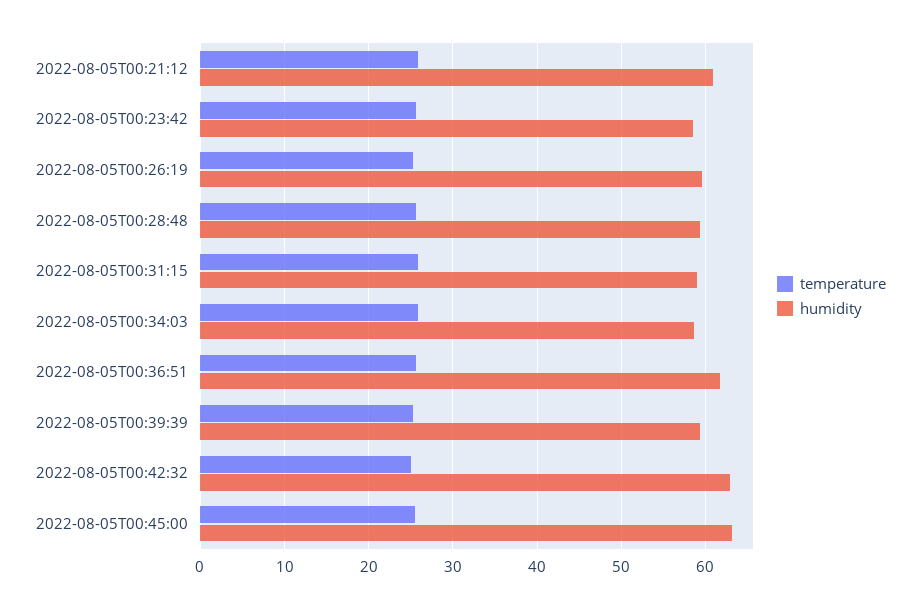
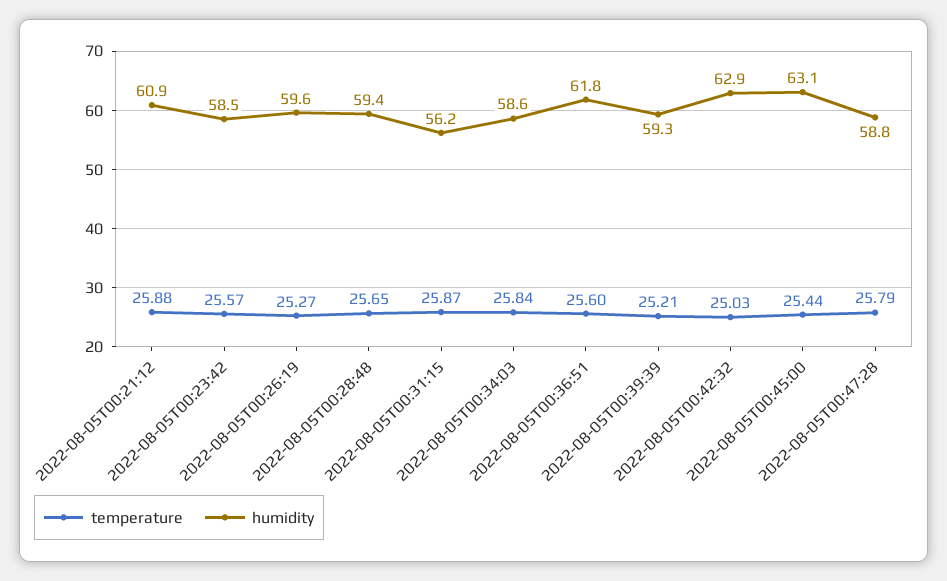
humidity, 2022-08-05T00:31:15: 59 -> 56.2
temperature, 2022-08-05T00:47:28: none -> 25.79
humidity, 2022-08-05T00:47:28: none -> 58.8

